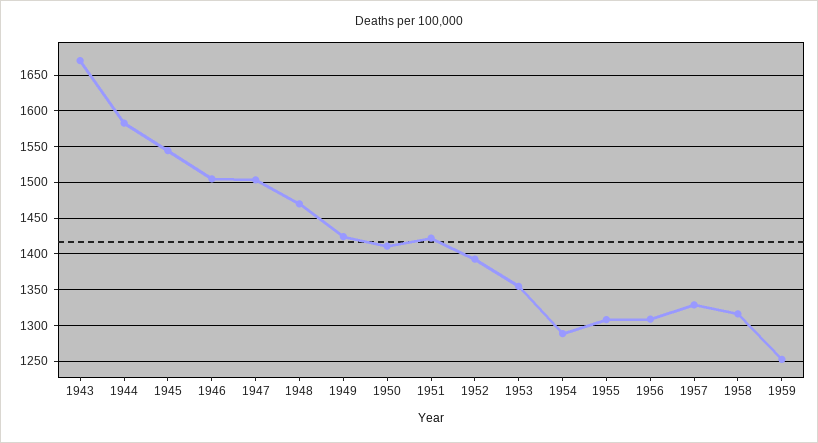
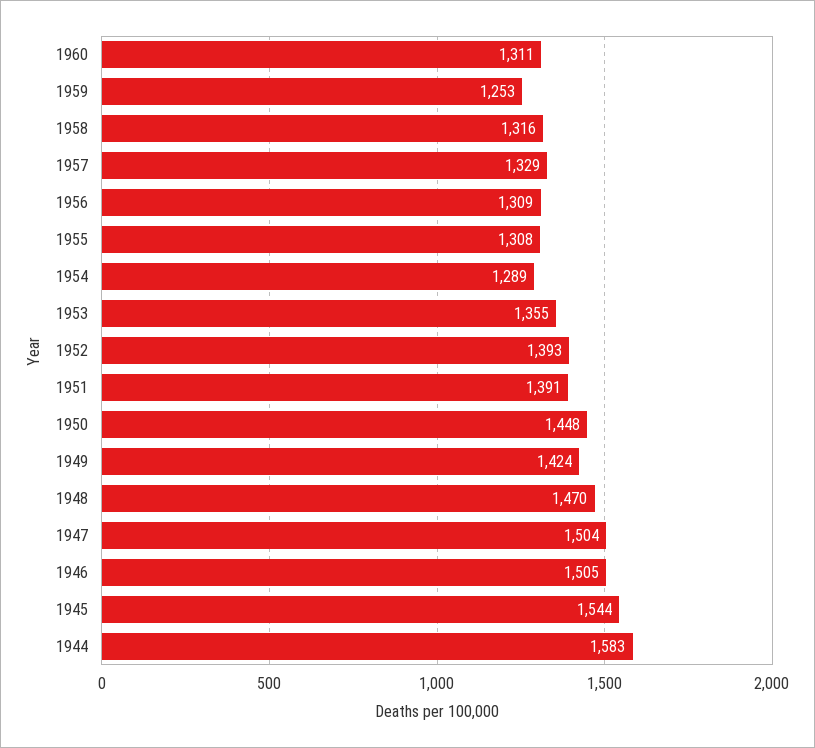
1943: 1670 -> none
1950: 1410 -> 1448
1951: 1420 -> 1391
1960: none -> 1311

